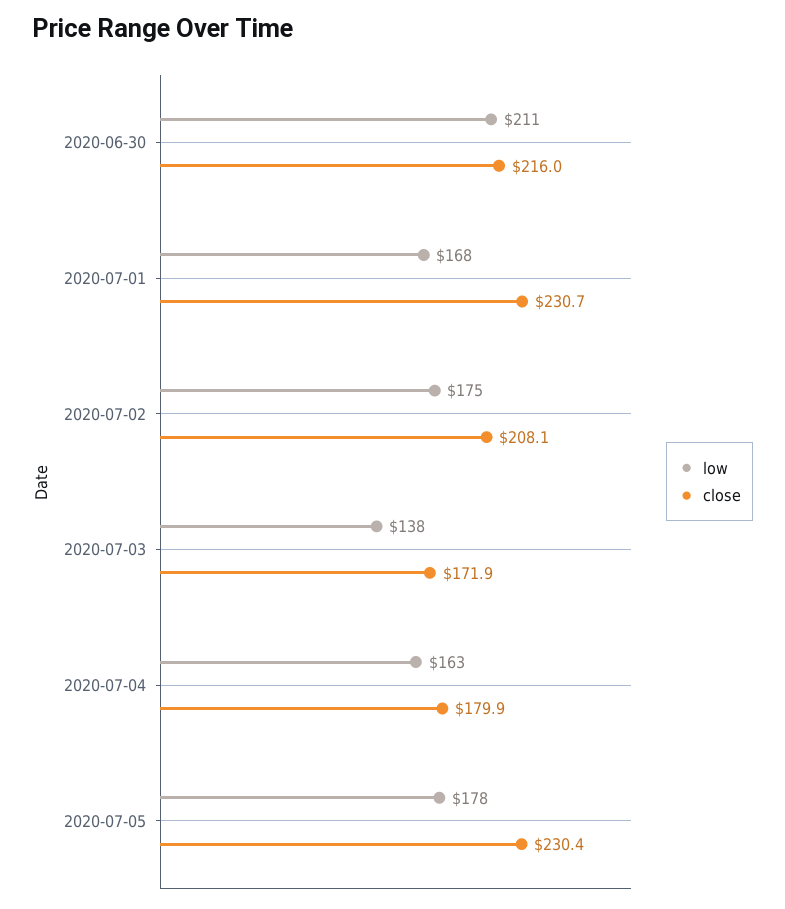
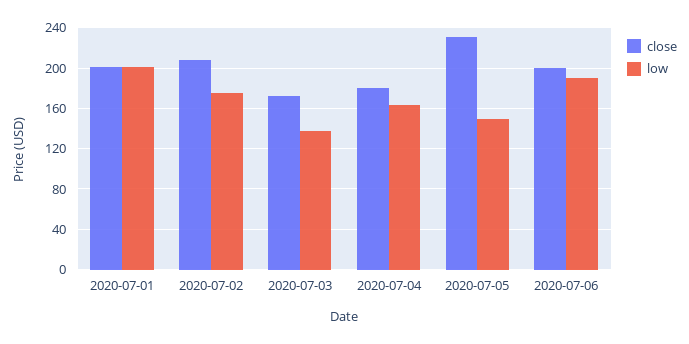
low, 2020-06-30: 211 -> none
close, 2020-06-30: 216 -> none
low, 2020-07-01: 168 -> 200
close, 2020-07-01: 230.7 -> 200
low, 2020-07-05: 178 -> 150
close, 2020-07-06: none -> 200
low, 2020-07-06: none -> 190

